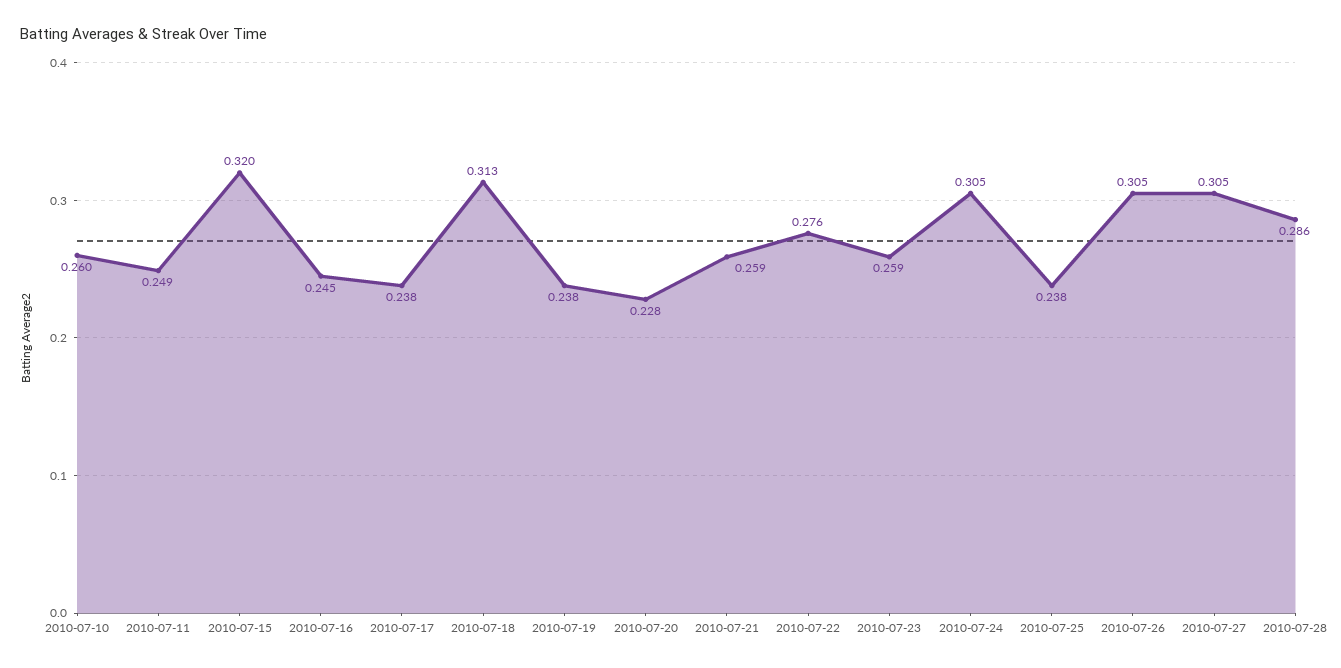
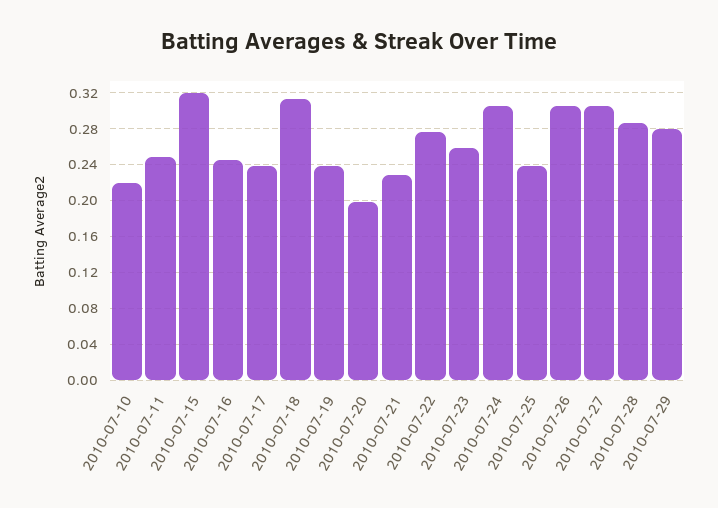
2010-07-10: 0.26 -> 0.22
2010-07-20: 0.228 -> 0.2
2010-07-21: 0.259 -> 0.23
2010-07-29: none -> 0.28

